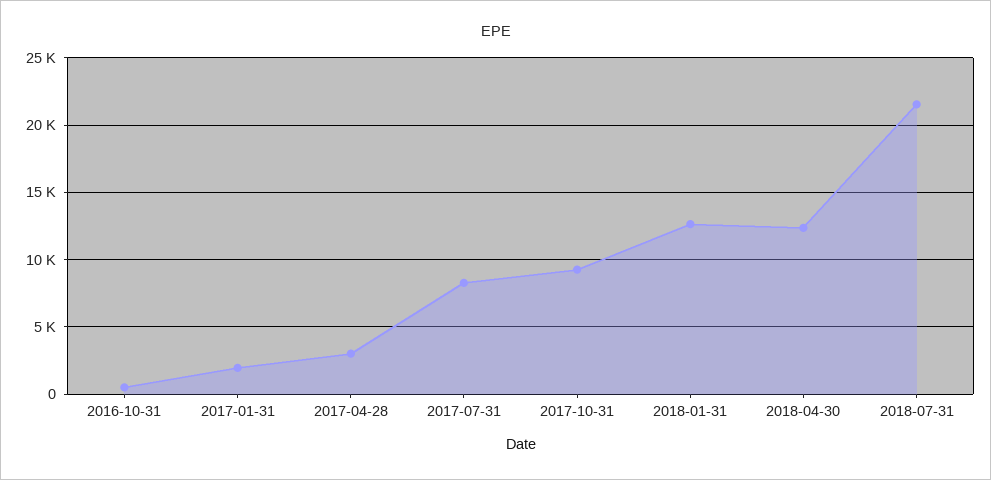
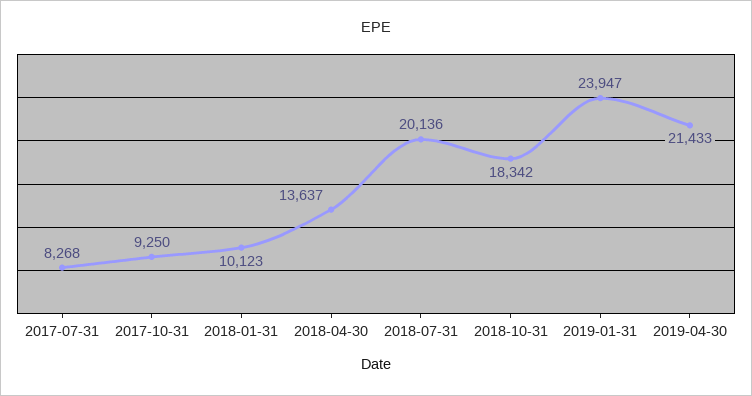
2016-10-31: 500 -> none
2017-01-31: 2000 -> none
2017-04-28: 3000 -> none
2018-01-31: 12500 -> 10123
2018-04-30: 12500 -> 13637
2018-07-31: 21500 -> 20136
2018-10-31: none -> 18342
2019-01-31: none -> 23947
2019-04-30: none -> 21433

